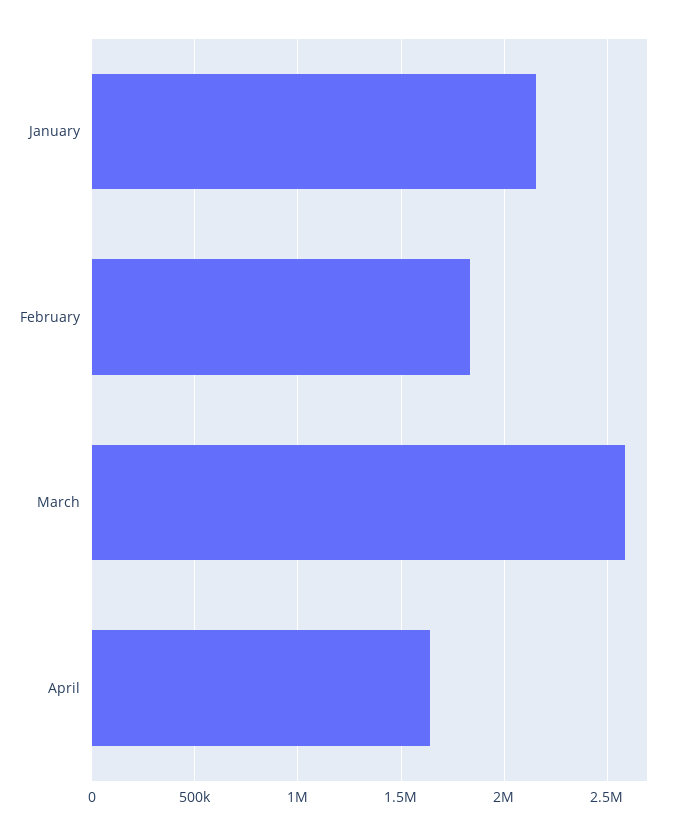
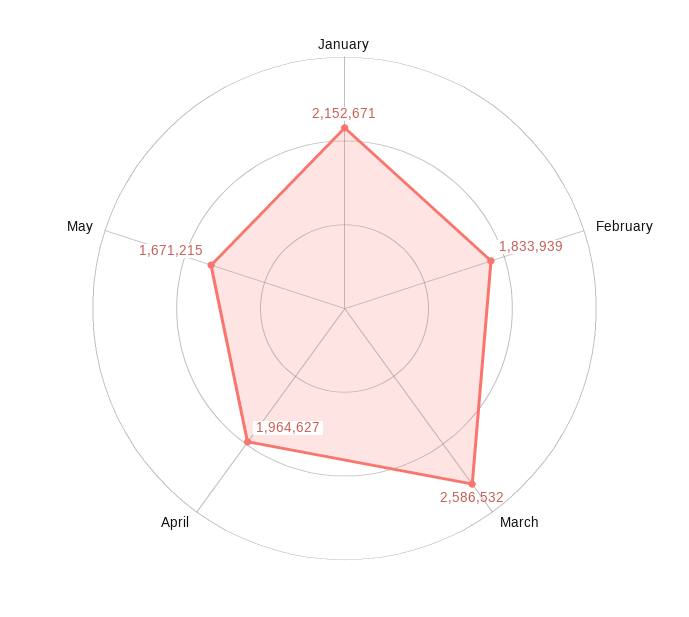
April: 1650000 -> 1964627
May: none -> 1671215

